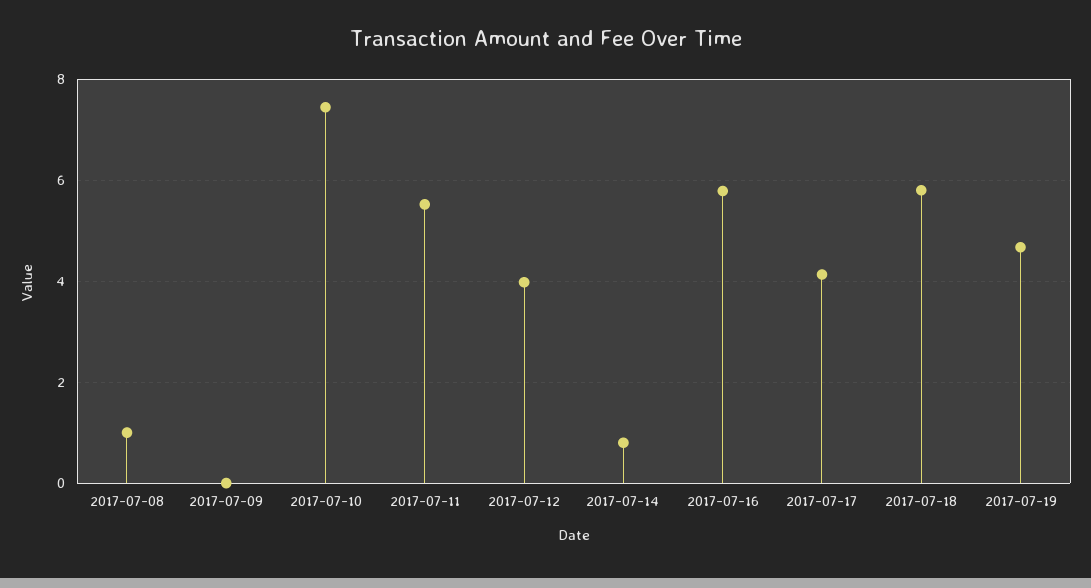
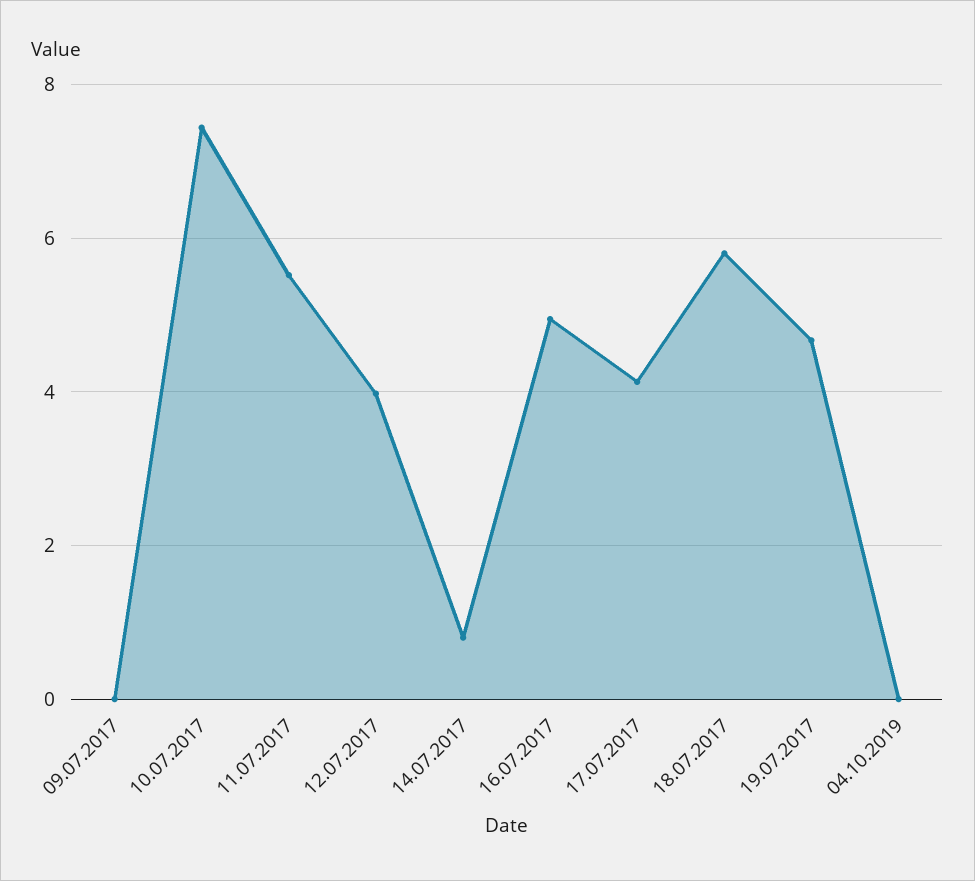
2017-07-08: 1 -> none
2017-07-16: 5.8 -> 5
04.10.2019: none -> 0

